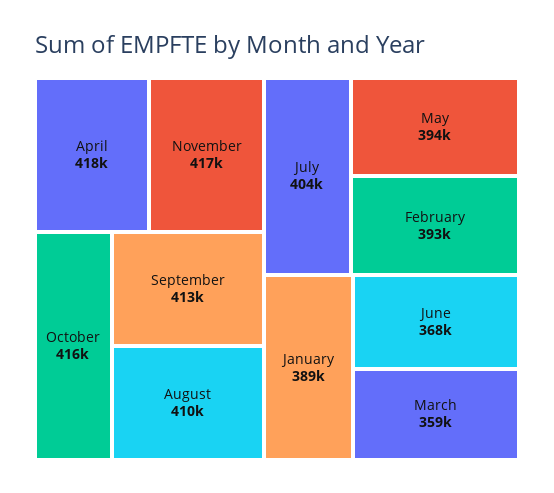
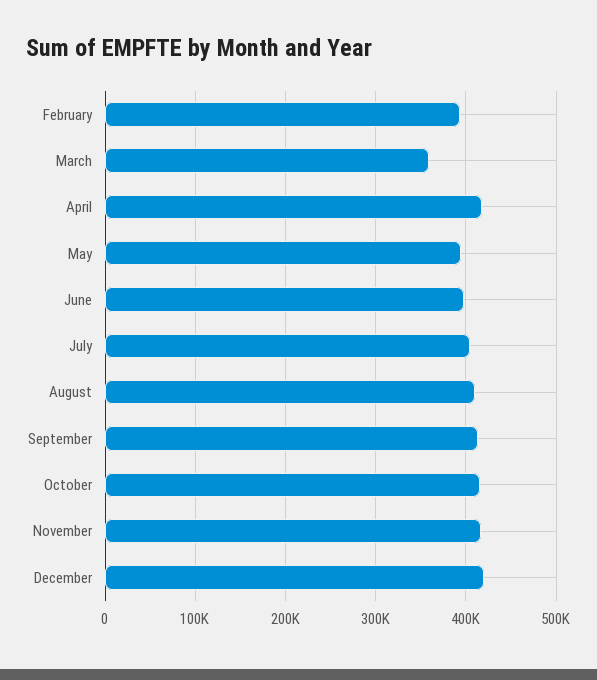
January: 389000 -> none
June: 368000 -> 400000
December: none -> 420000

